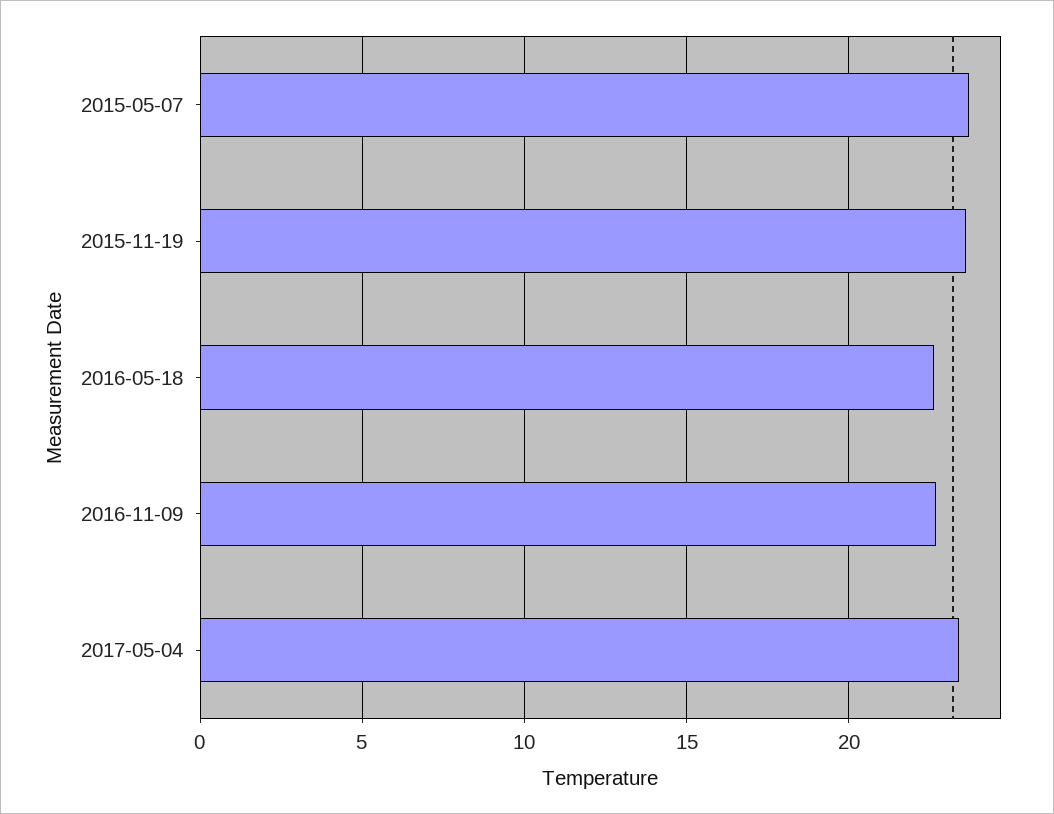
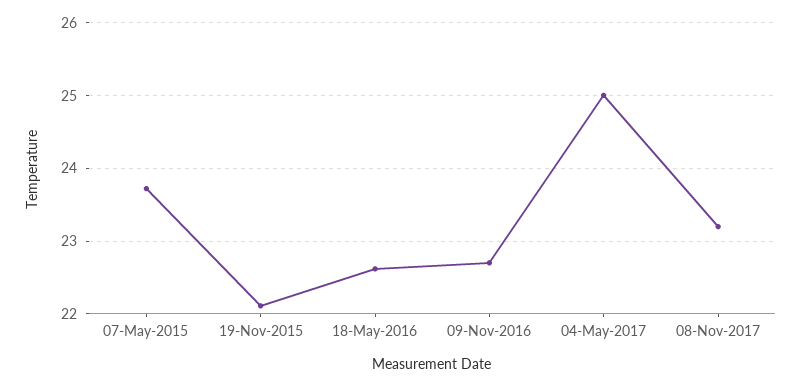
2015-11-19: 23.5 -> 22.1
2017-05-04: 23.5 -> 25
08-Nov-2017: none -> 23.2

